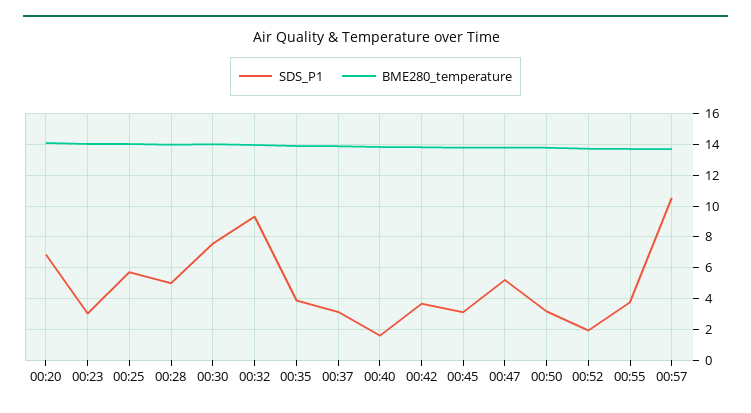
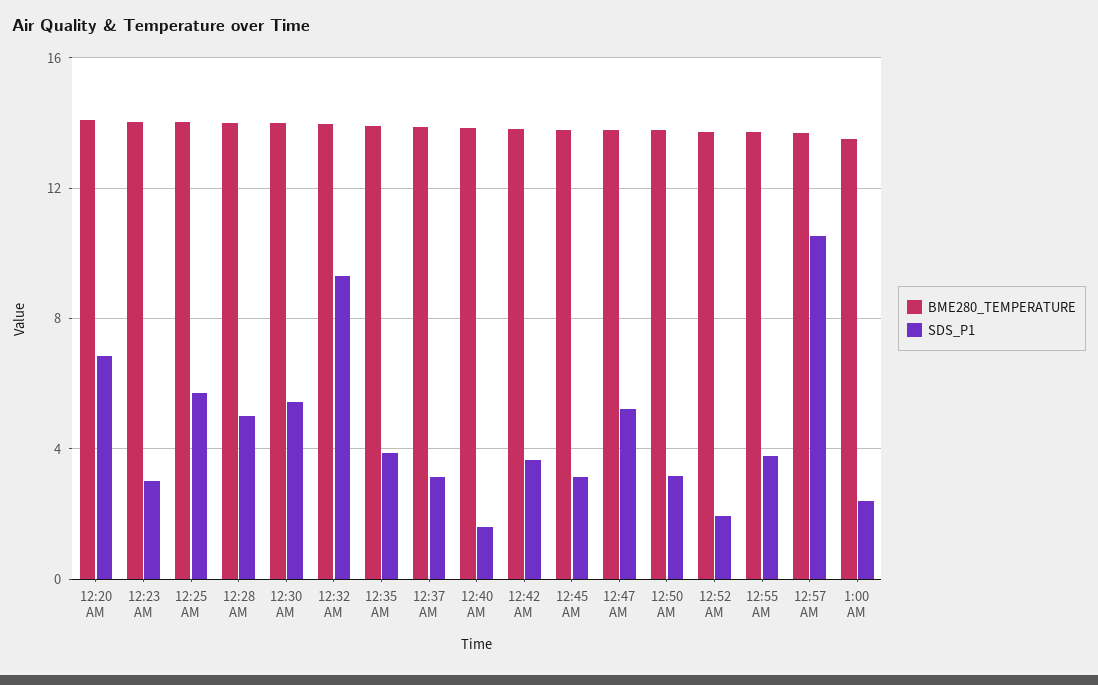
SDS_P1, 00:30: 7.5 -> 5.5
BME280_temperature, 1:00 AM: none -> 13.5
SDS_P1, 1:00 AM: none -> 2.5

